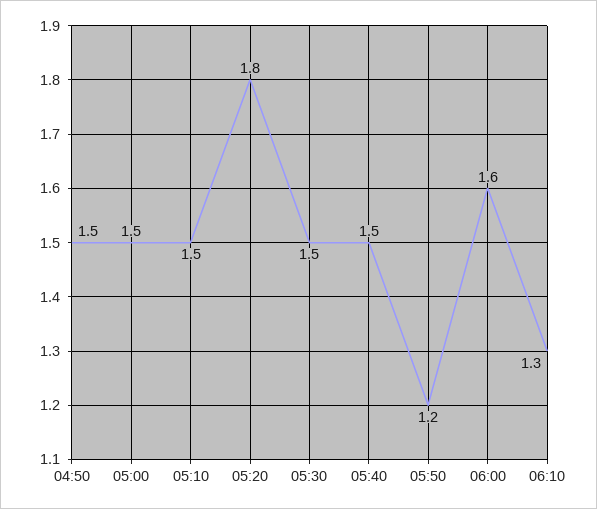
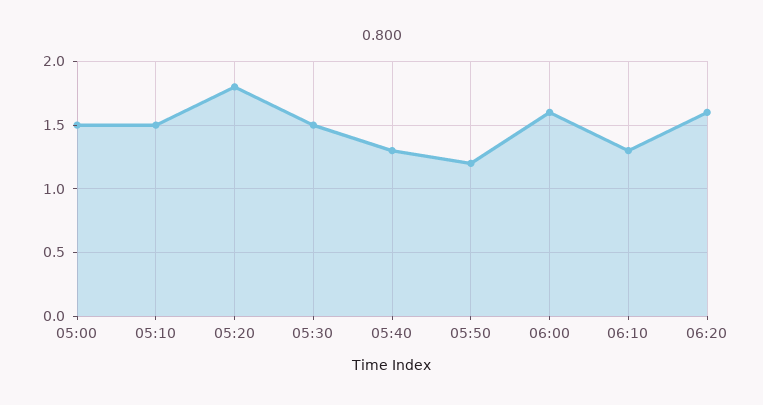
04:50: 1.5 -> none
05:40: 1.5 -> 1.3
06:20: none -> 1.6

